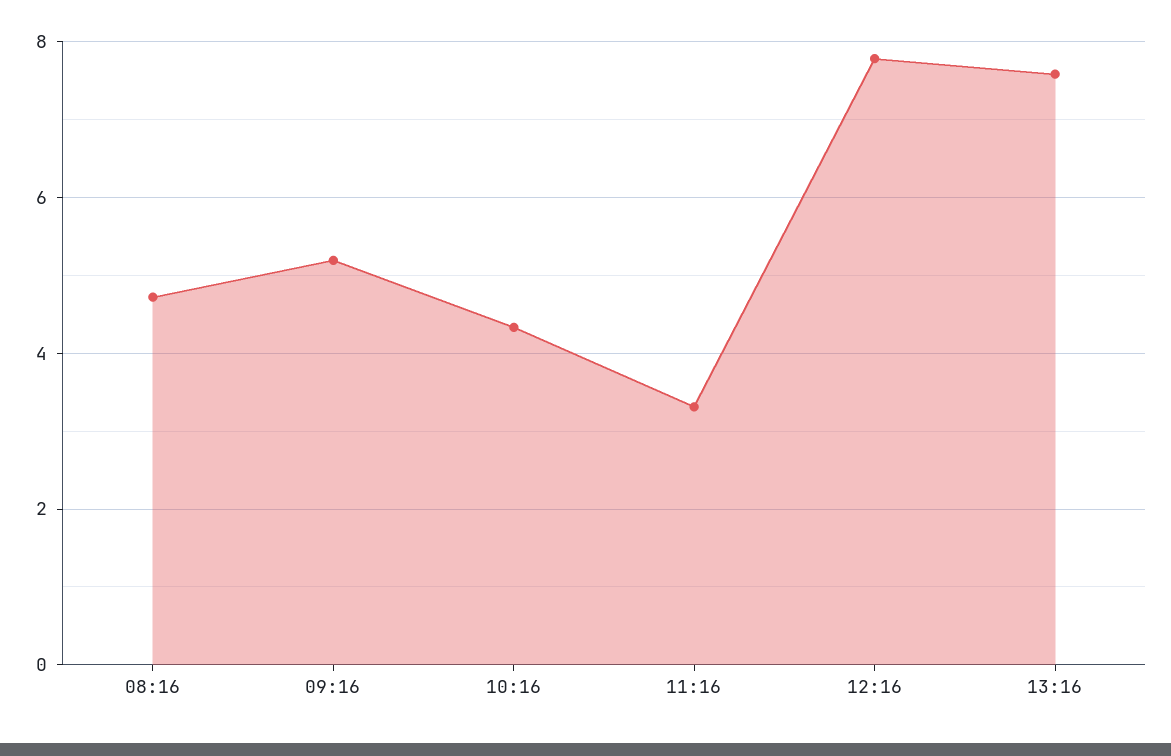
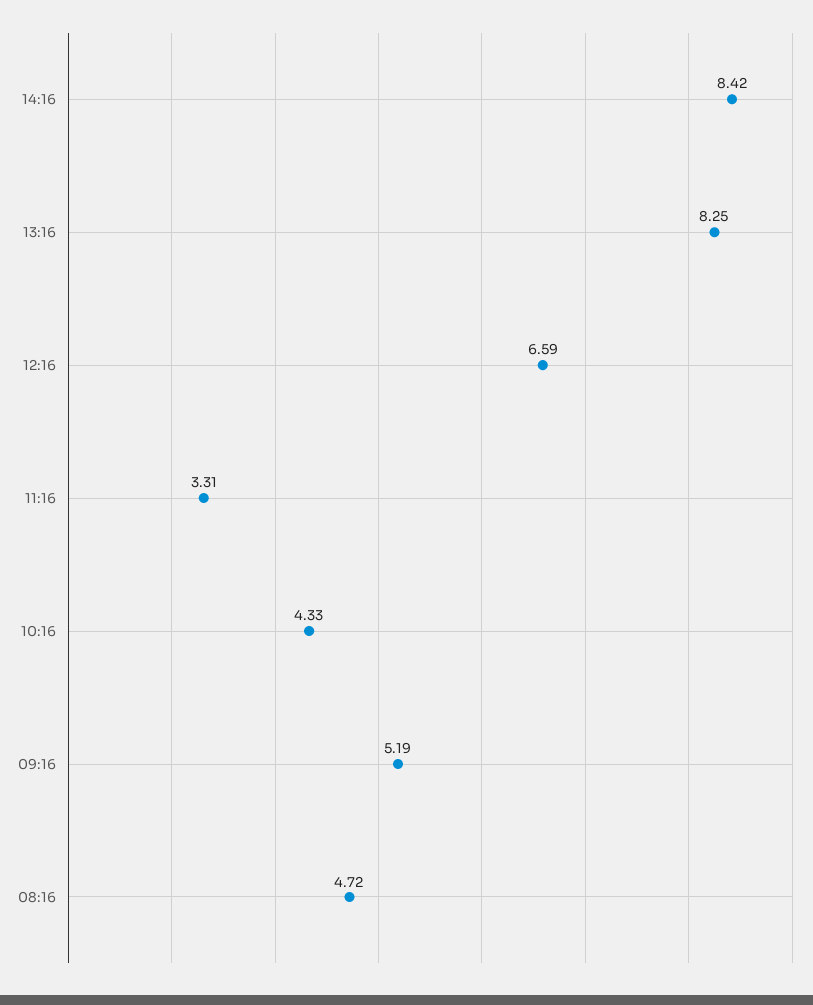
12:16: 7.8 -> 6.59
13:16: 7.6 -> 8.25
14:16: none -> 8.42

